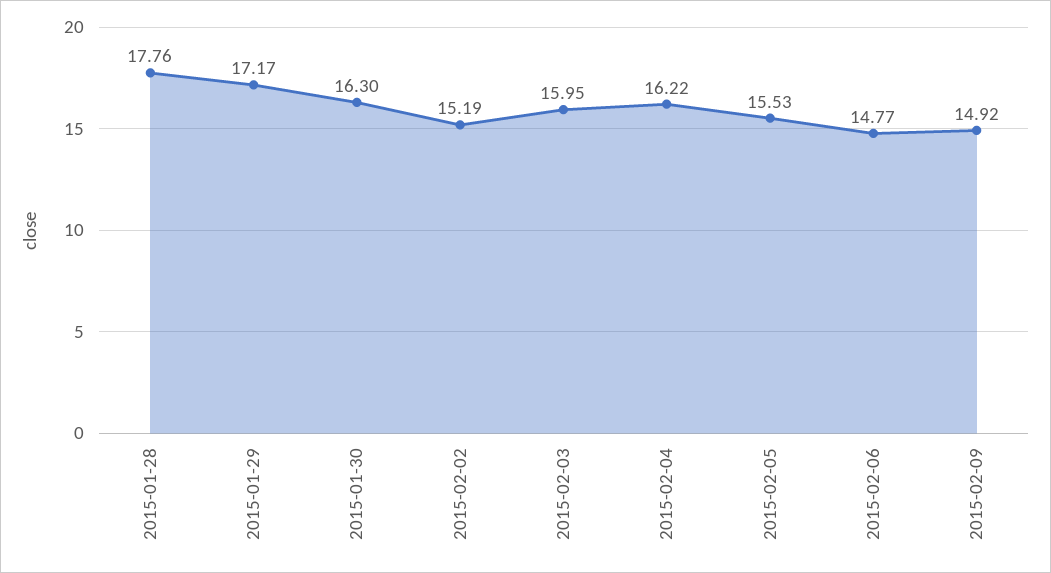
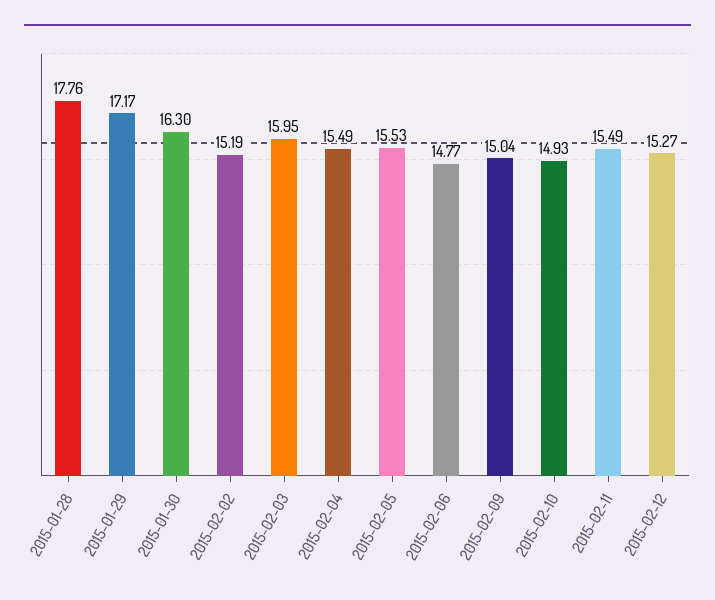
2015-02-04: 16.22 -> 15.49
2015-02-09: 14.92 -> 15.04
2015-02-10: none -> 14.93
2015-02-11: none -> 15.49
2015-02-12: none -> 15.27

